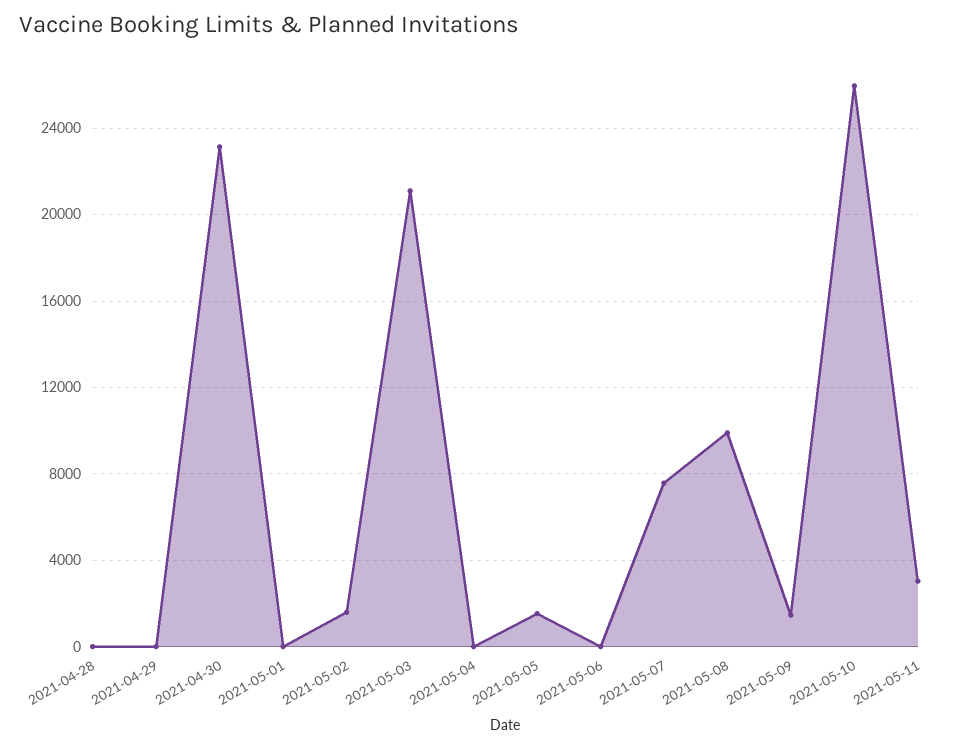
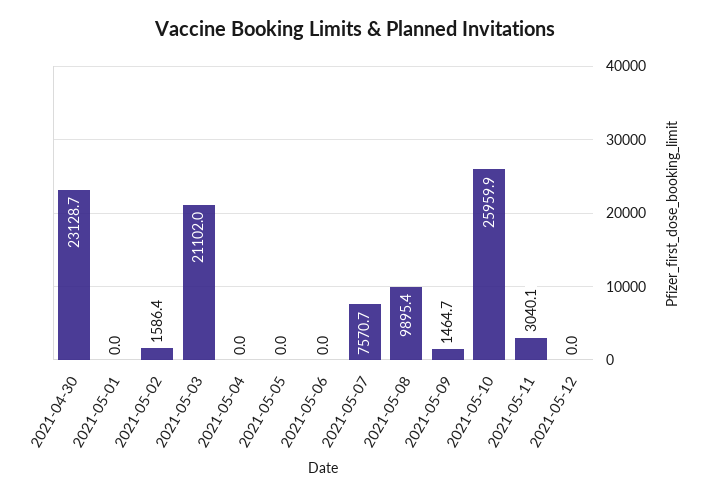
2021-04-28: 0 -> none
2021-04-29: 0 -> none
2021-05-05: 1500 -> 0
2021-05-12: none -> 0

